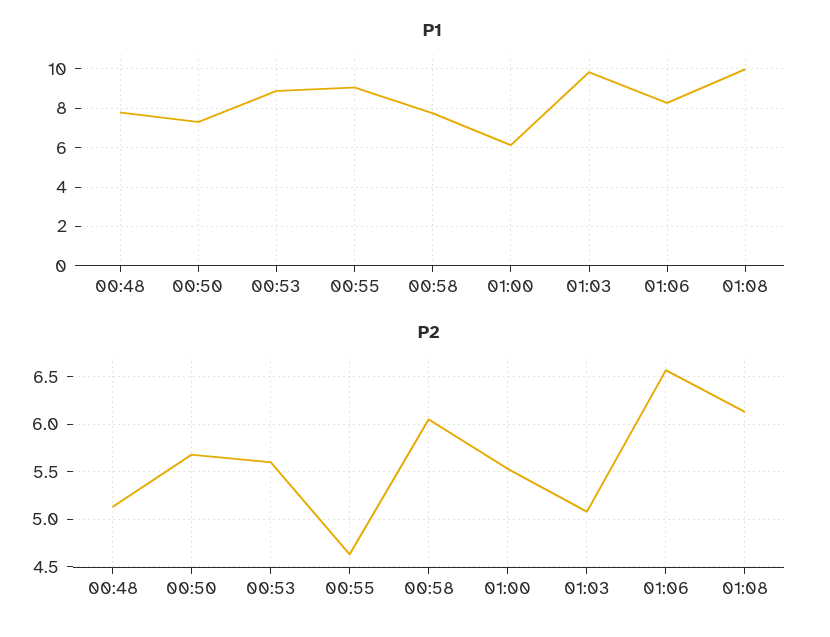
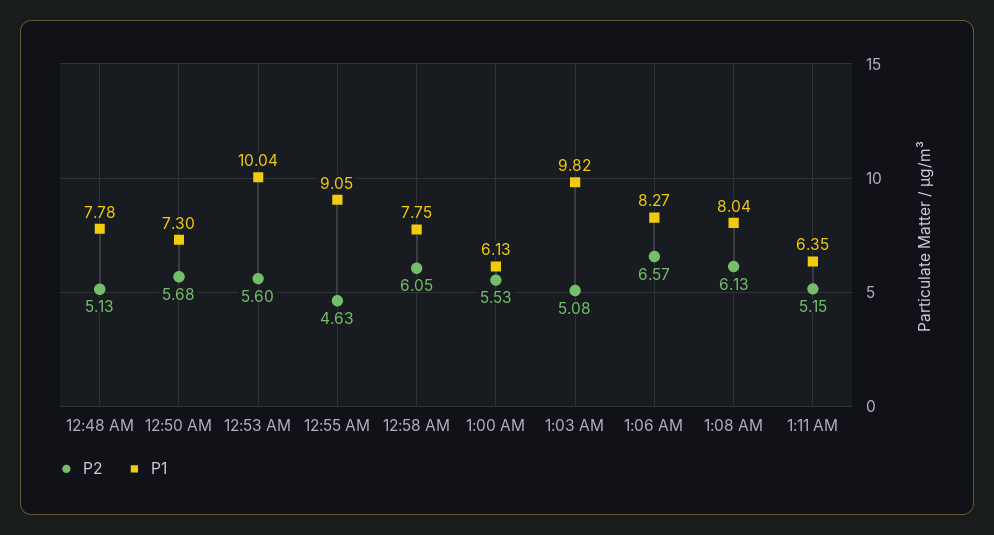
P1, 00:53: 9 -> 10.04
P1, 01:08: 10 -> 8.04
P2, 1:11 AM: none -> 5.15
P1, 1:11 AM: none -> 6.35

